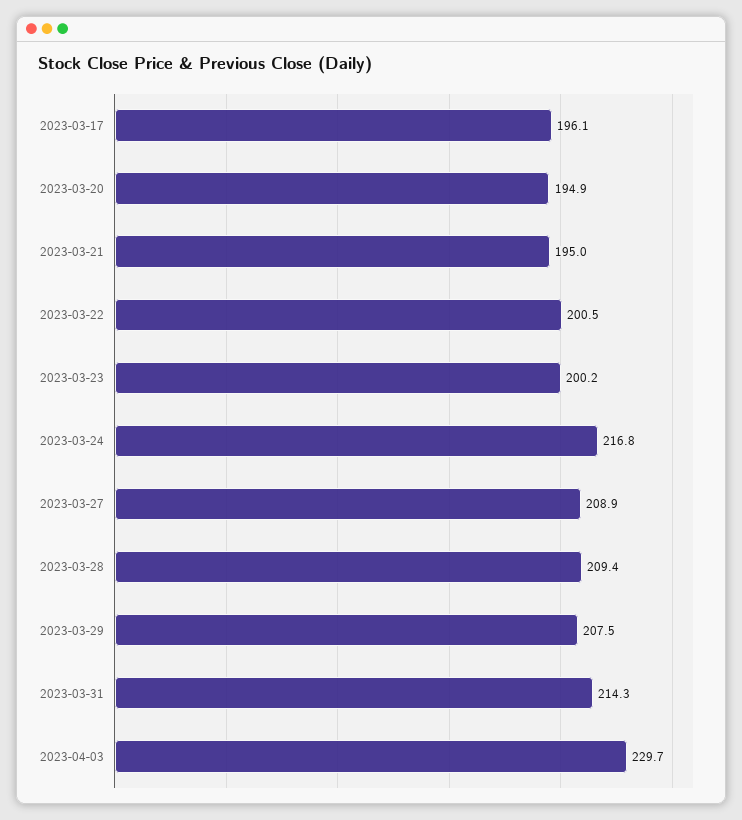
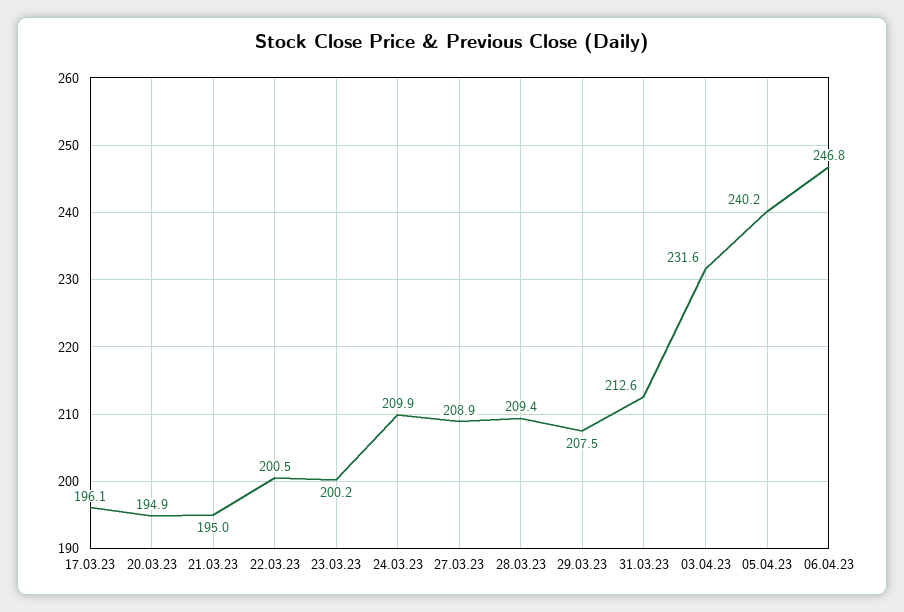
2023-03-24: 216.8 -> 209.9
2023-03-31: 214.3 -> 212.6
2023-04-03: 229.7 -> 231.6
05.04.23: none -> 240.2
06.04.23: none -> 246.8

